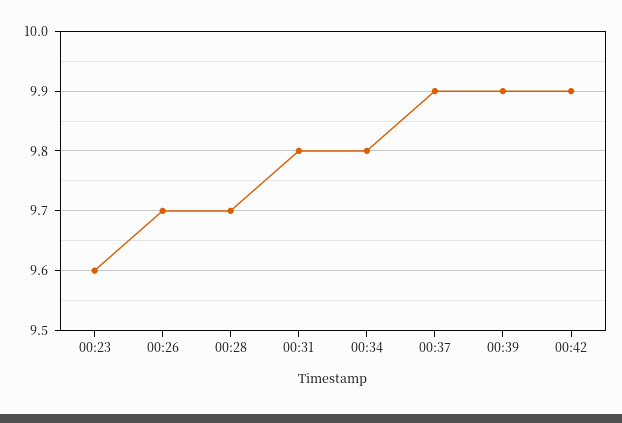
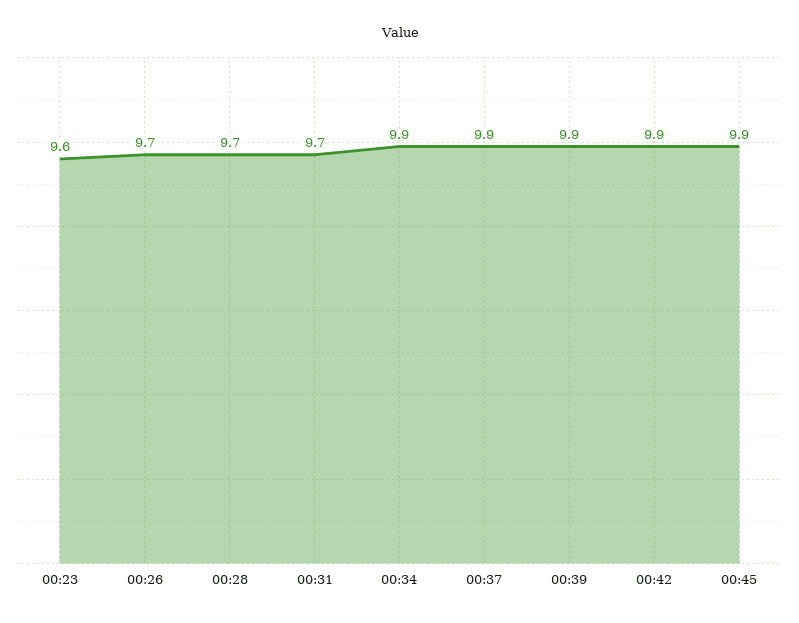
00:31: 9.8 -> 9.7
00:34: 9.8 -> 9.9
00:45: none -> 9.9

